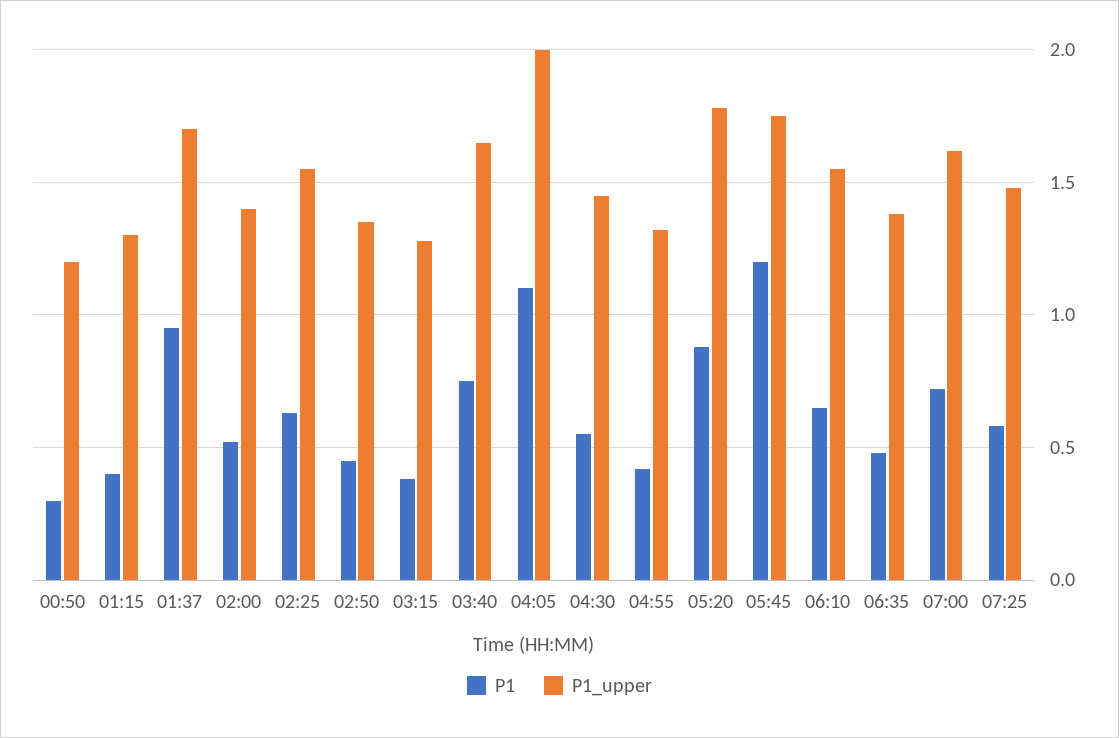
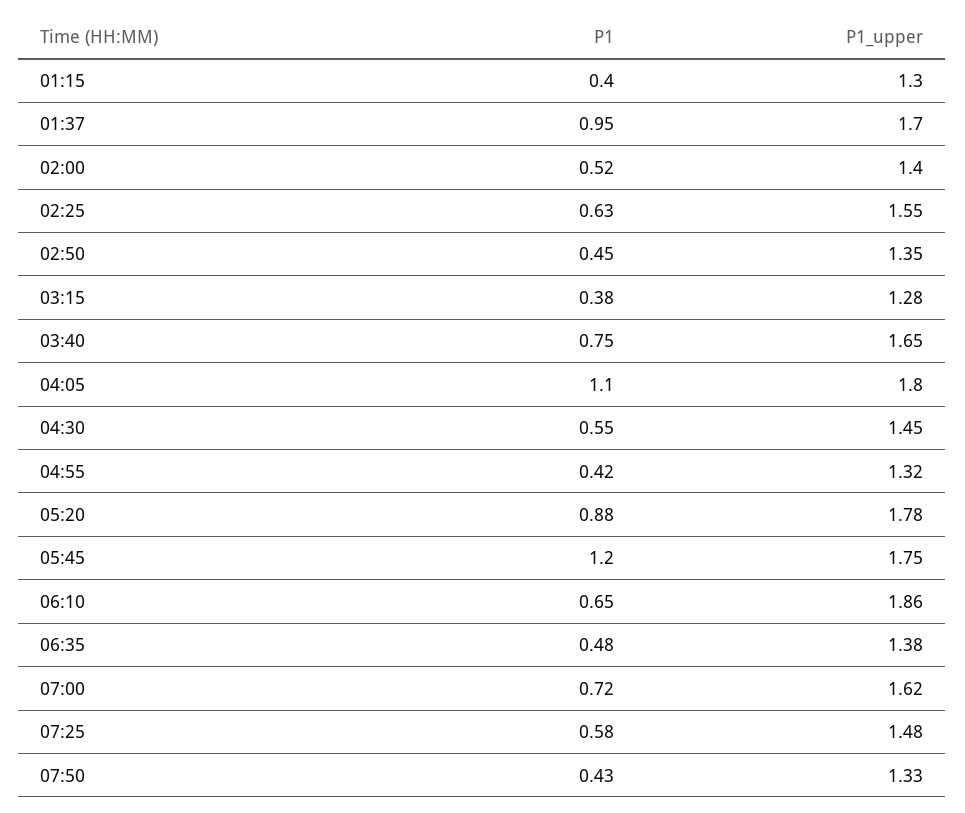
P1, 00:50: 0.3 -> none
P1_upper, 00:50: 1.2 -> none
P1_upper, 04:05: 2 -> 1.8
P1_upper, 06:10: 1.55 -> 1.86
P1, 07:50: none -> 0.43
P1_upper, 07:50: none -> 1.33

